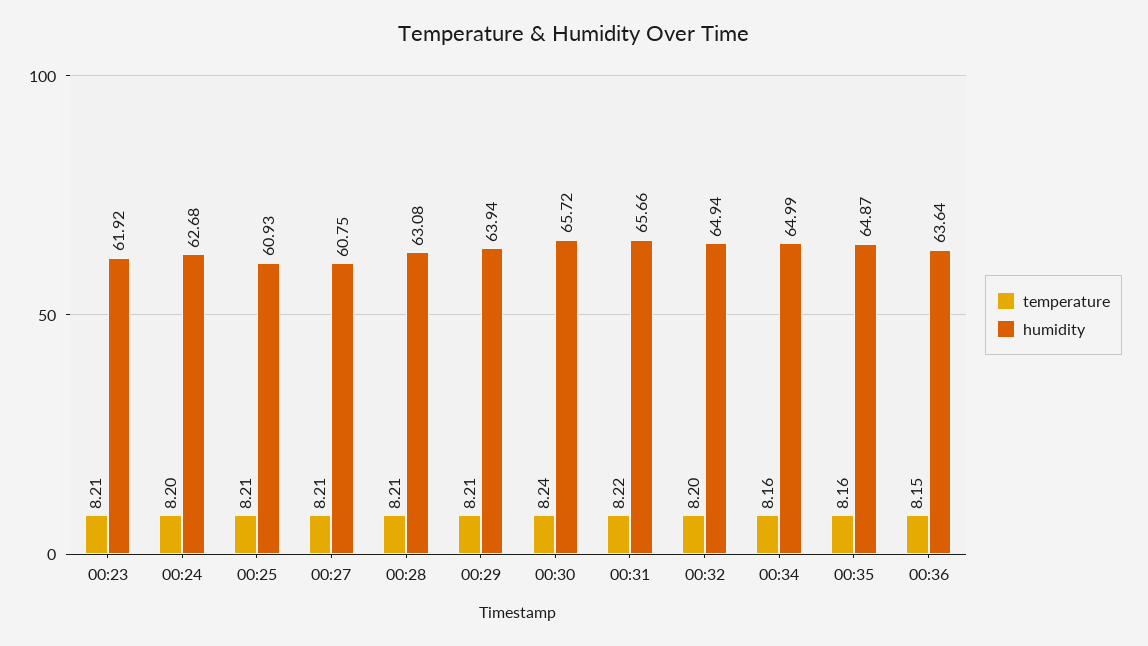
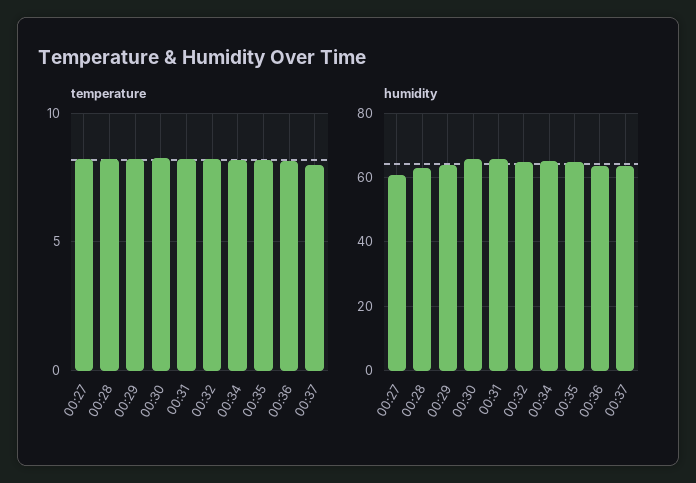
temperature, 00:23: 8.21 -> none
humidity, 00:23: 61.92 -> none
temperature, 00:24: 8.2 -> none
humidity, 00:24: 62.68 -> none
temperature, 00:25: 8.21 -> none
humidity, 00:25: 60.93 -> none
temperature, 00:37: none -> 8
humidity, 00:37: none -> 64

